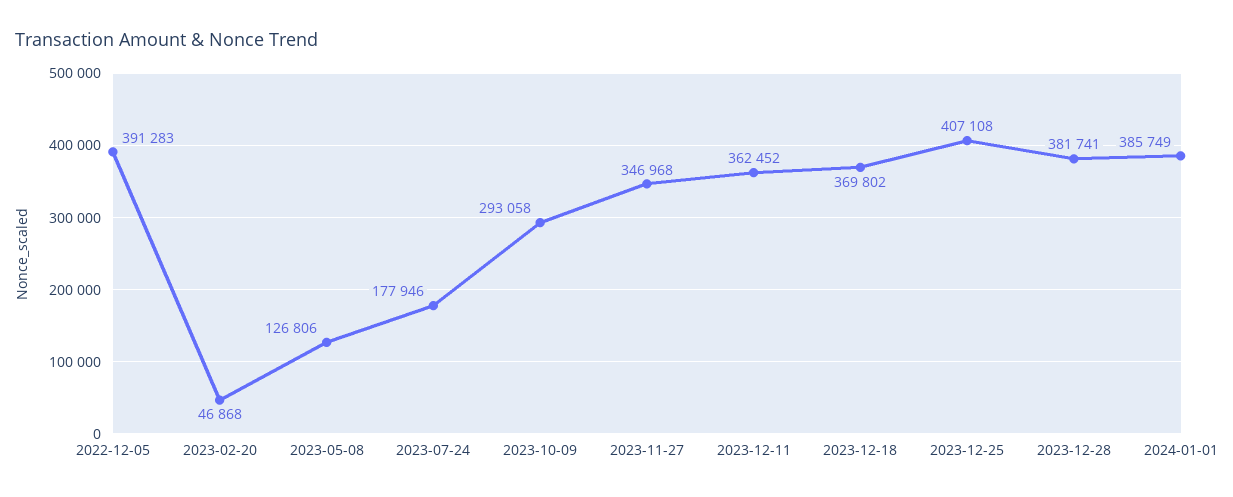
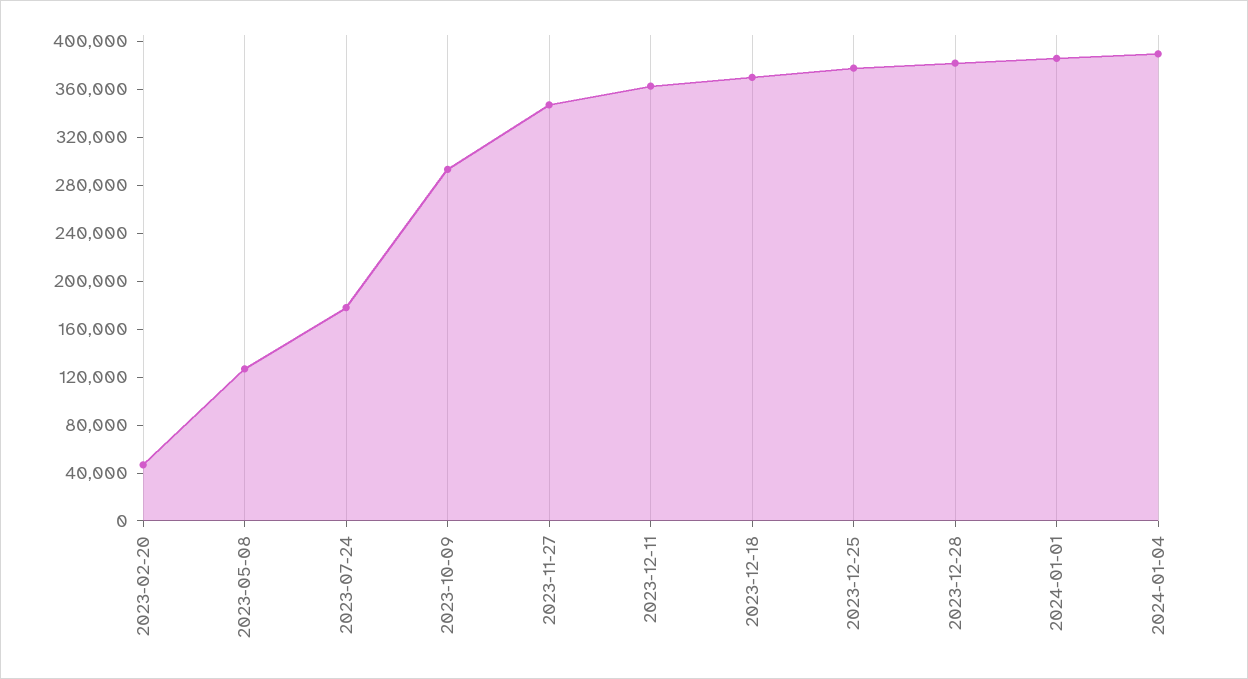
2022-12-05: 391283 -> none
2023-12-25: 407108 -> 380000
2024-01-04: none -> 390000

